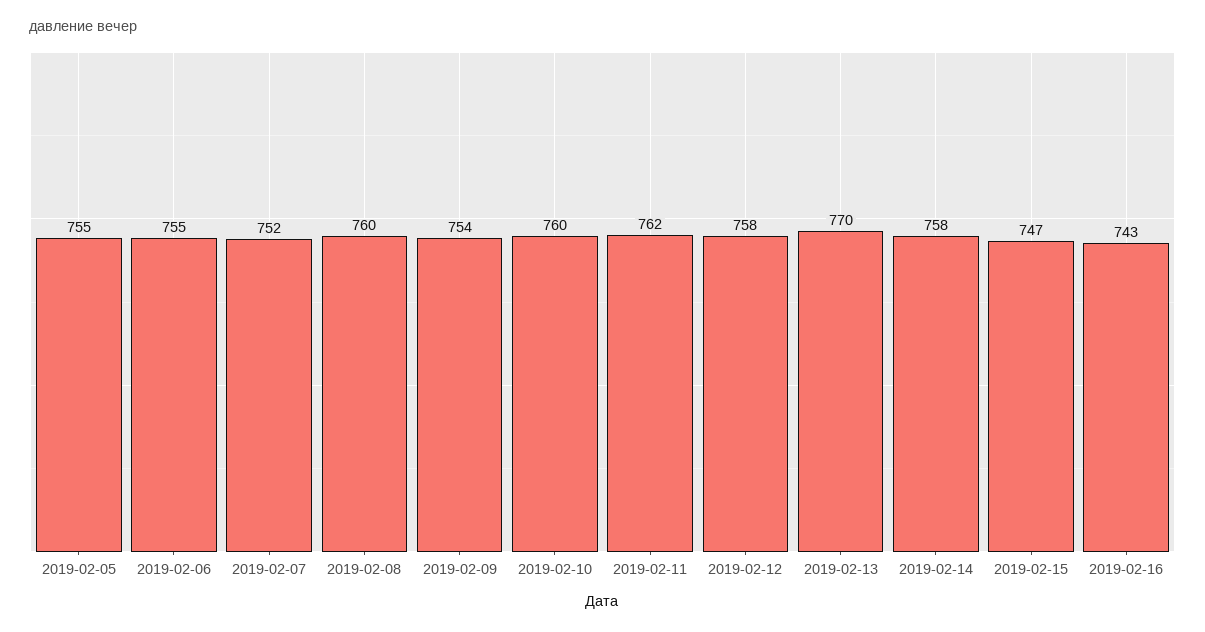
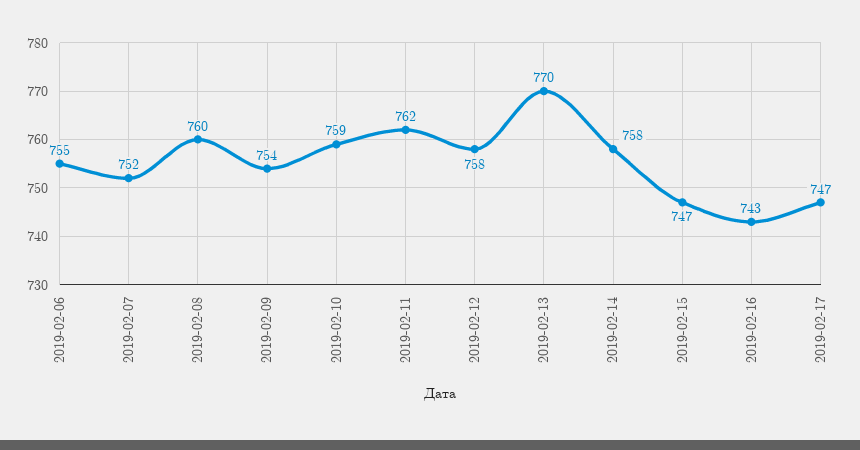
2019-02-05: 755 -> none
2019-02-10: 760 -> 759
2019-02-17: none -> 747

